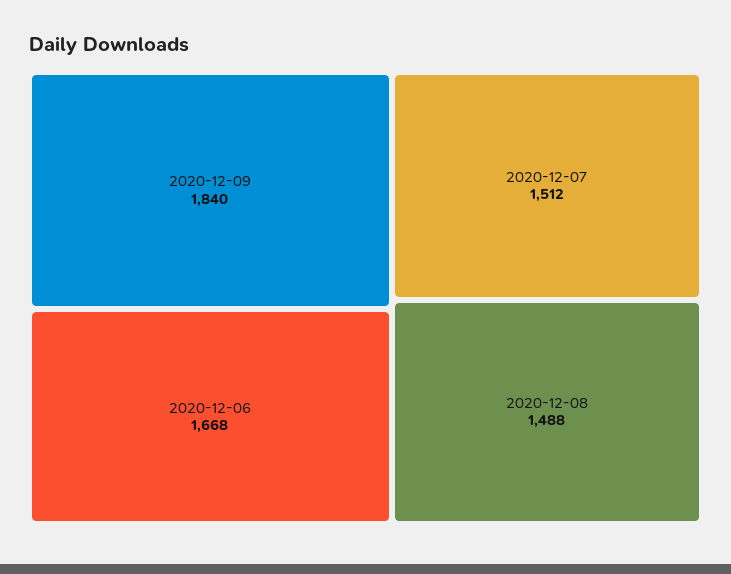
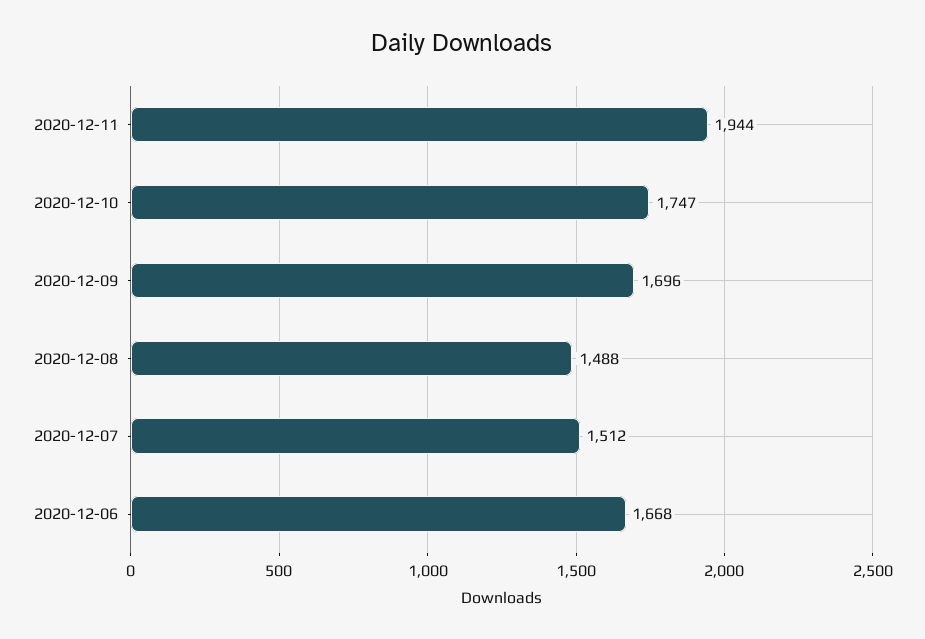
2020-12-09: 1840 -> 1696
2020-12-11: none -> 1944
2020-12-10: none -> 1747

